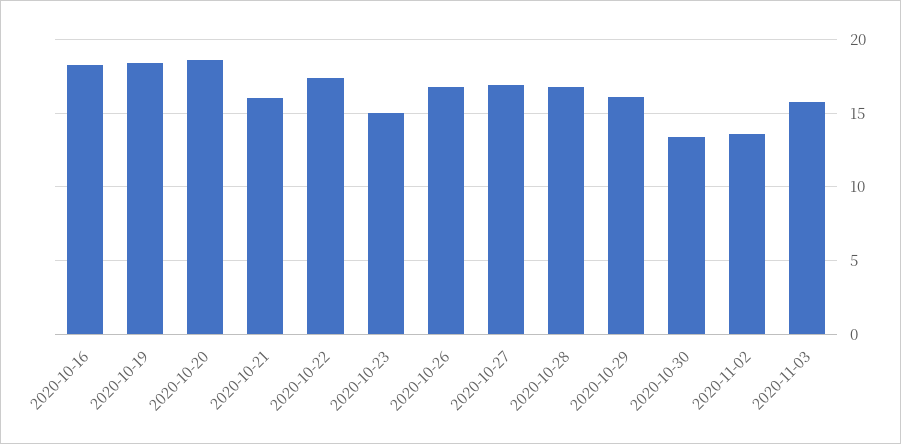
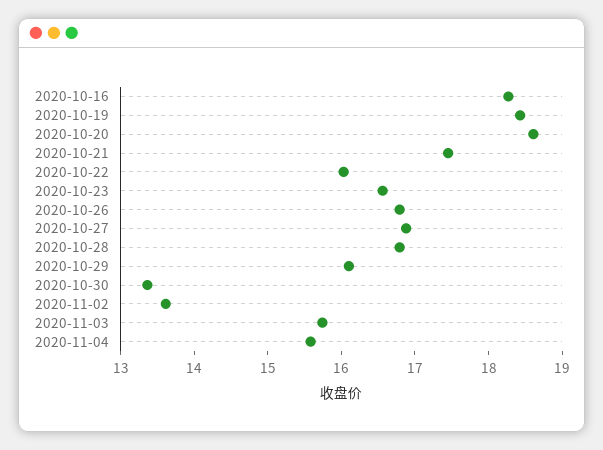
2020-10-21: 16 -> 17.4
2020-10-22: 17.5 -> 16
2020-10-23: 15 -> 16.6
2020-11-04: none -> 15.6

